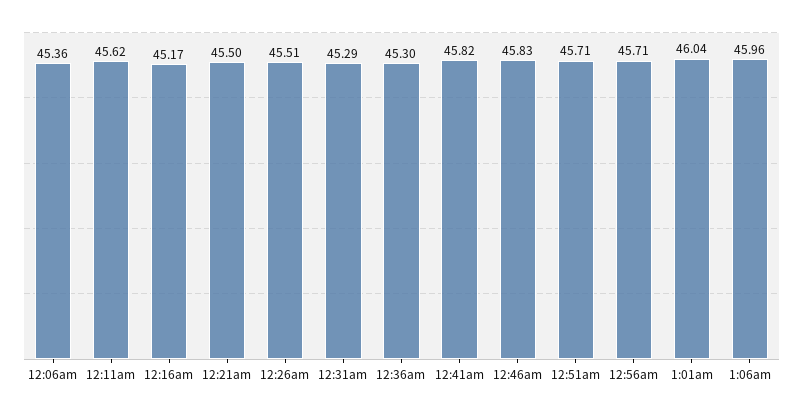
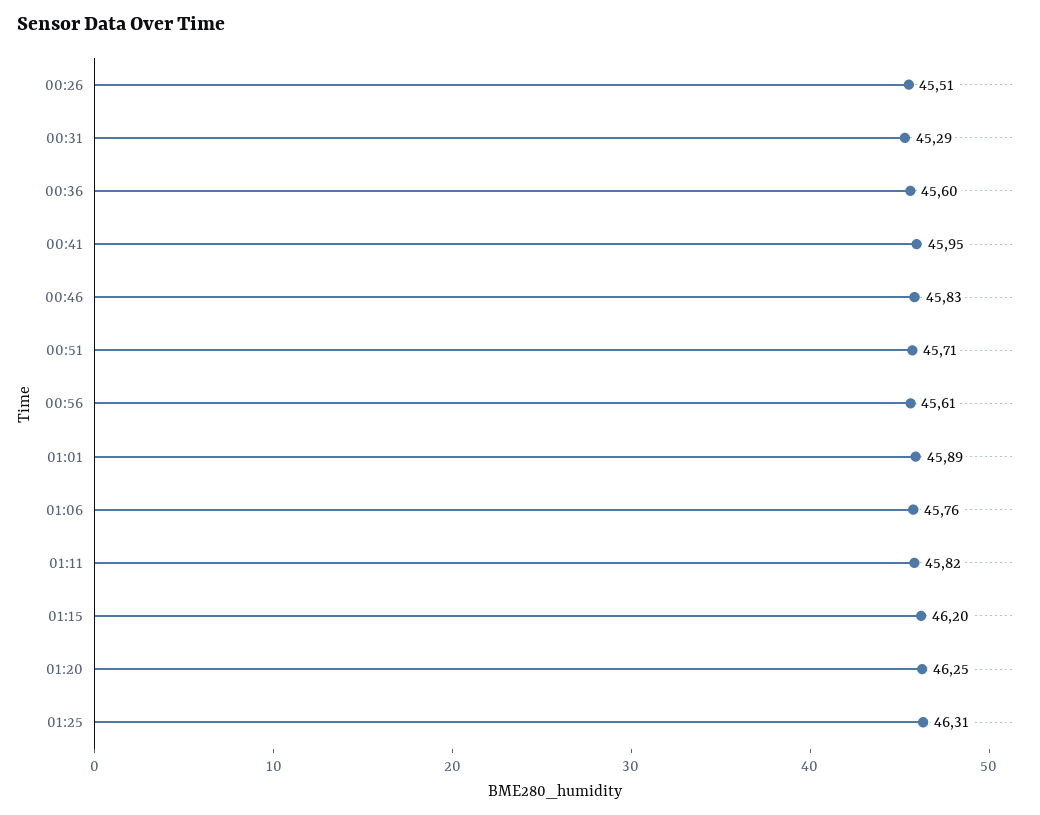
12:06am: 45.36 -> none
12:11am: 45.62 -> none
12:16am: 45.17 -> none
12:21am: 45.5 -> none
12:36am: 45.3 -> 45.6
12:41am: 45.82 -> 45.95
12:56am: 45.71 -> 45.61
1:01am: 46.04 -> 45.89
1:06am: 45.96 -> 45.76
01:11: none -> 45.82
01:15: none -> 46.2
01:20: none -> 46.25
01:25: none -> 46.31

